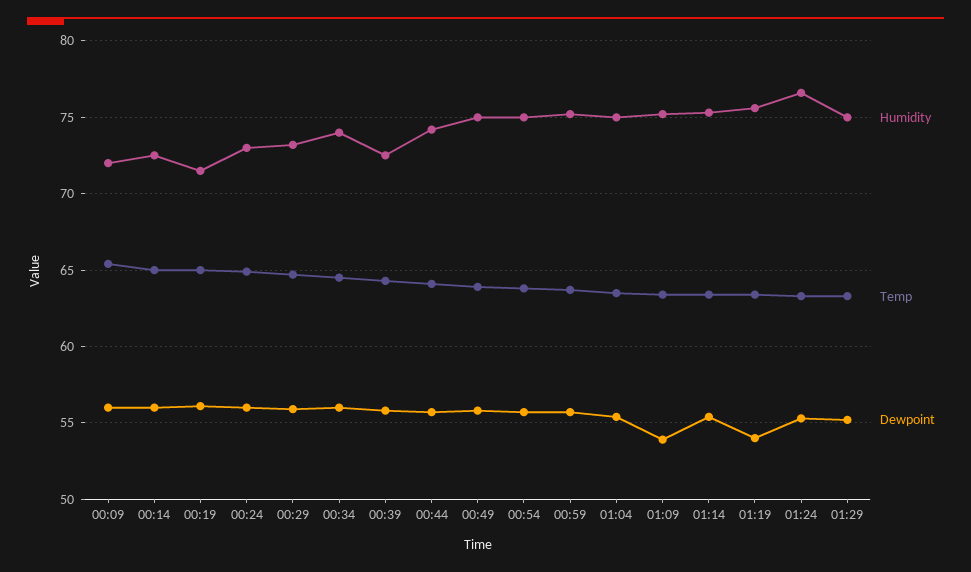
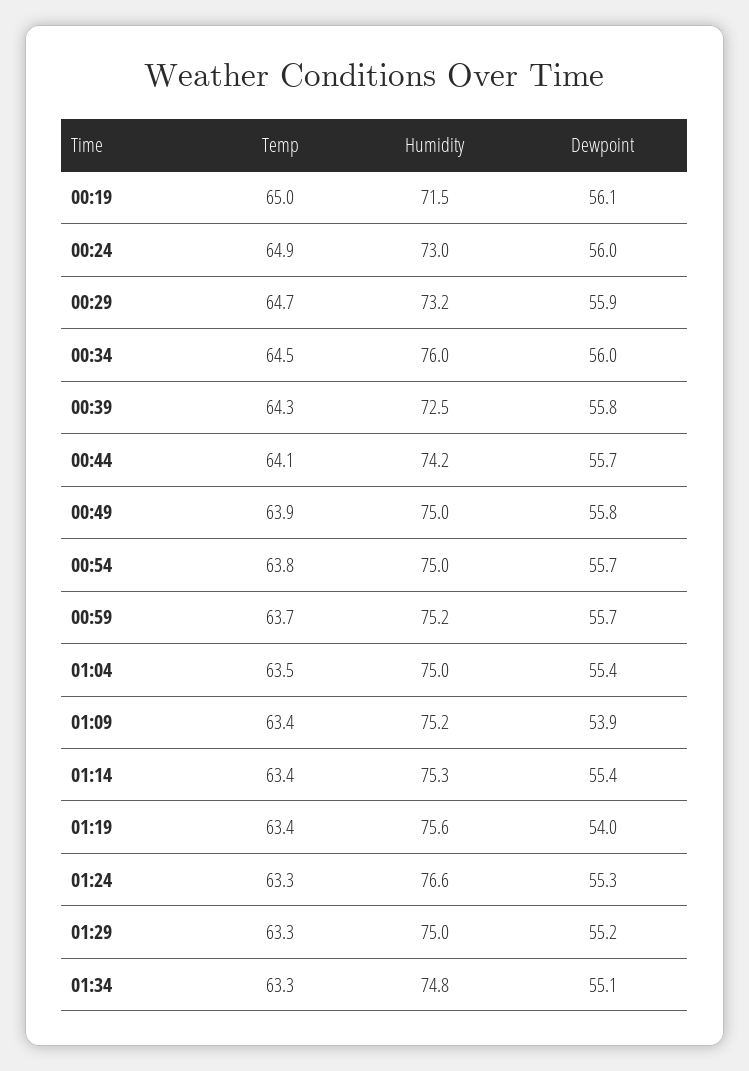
Humidity, 00:09: 72 -> none
Temp, 00:09: 65.5 -> none
Dewpoint, 00:09: 56 -> none
Humidity, 00:14: 72.5 -> none
Temp, 00:14: 65 -> none
Dewpoint, 00:14: 56 -> none
Humidity, 00:34: 74 -> 76
Temp, 01:34: none -> 63.3
Humidity, 01:34: none -> 74.8
Dewpoint, 01:34: none -> 55.1

